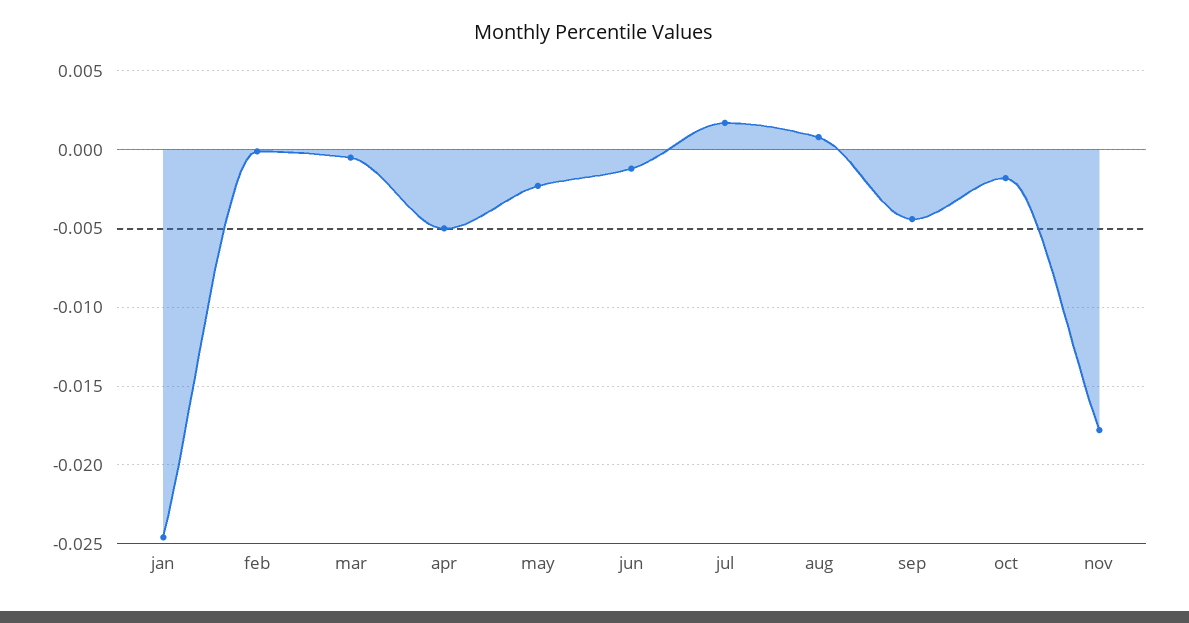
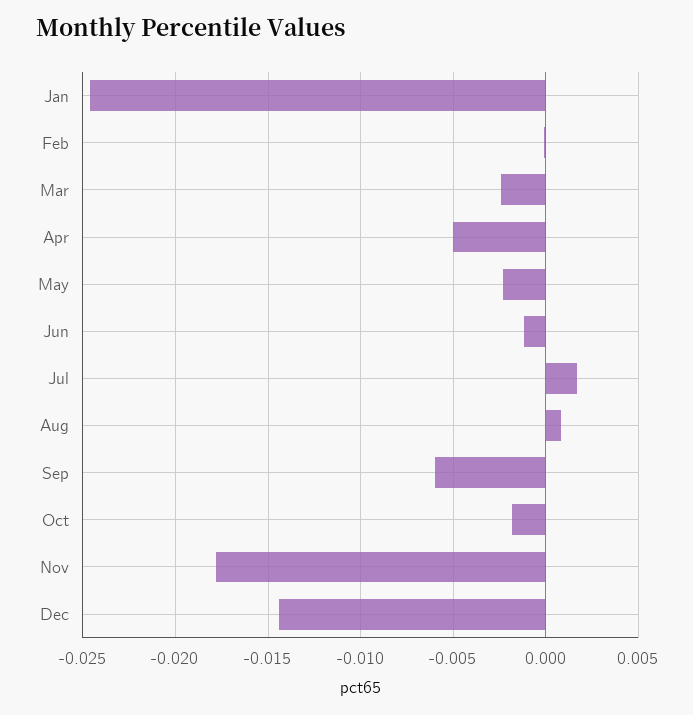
mar: -0.0005 -> -0.0025
sep: -0.0045 -> -0.006
Dec: none -> -0.0145

